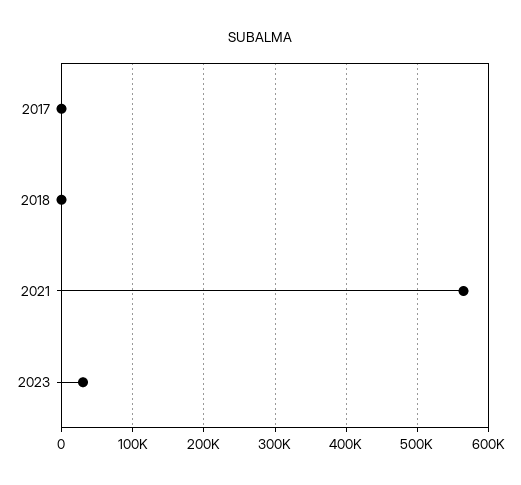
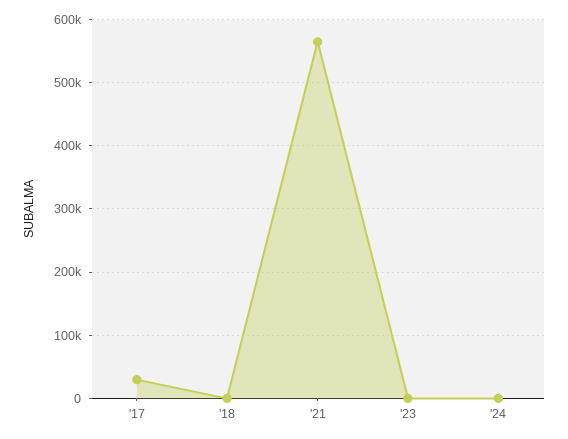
2017: 0 -> 30000
2023: 30000 -> 0
'24: none -> 0

